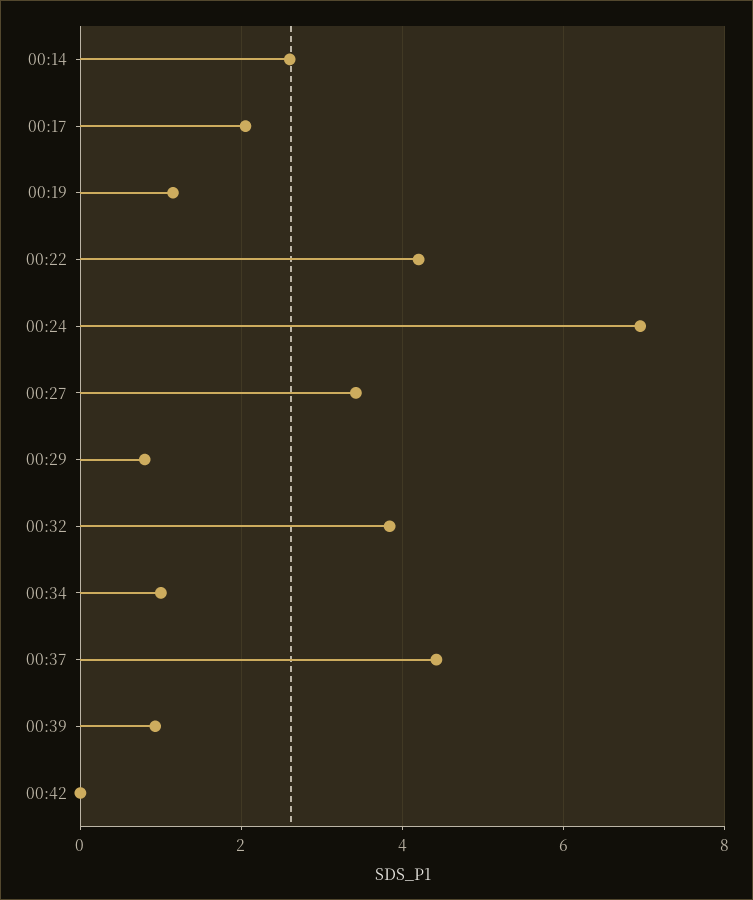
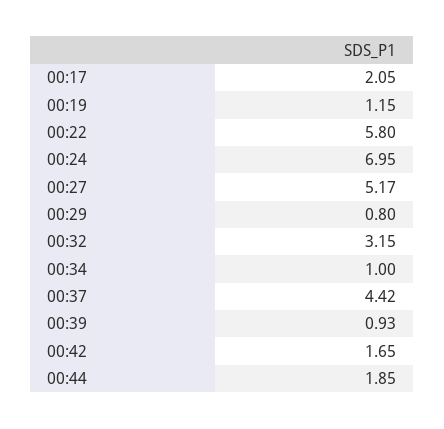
00:14: 2.6 -> none
00:22: 4.2 -> 5.8
00:27: 3.4 -> 5.17
00:32: 3.8 -> 3.15
00:42: 0 -> 1.65
00:44: none -> 1.85

